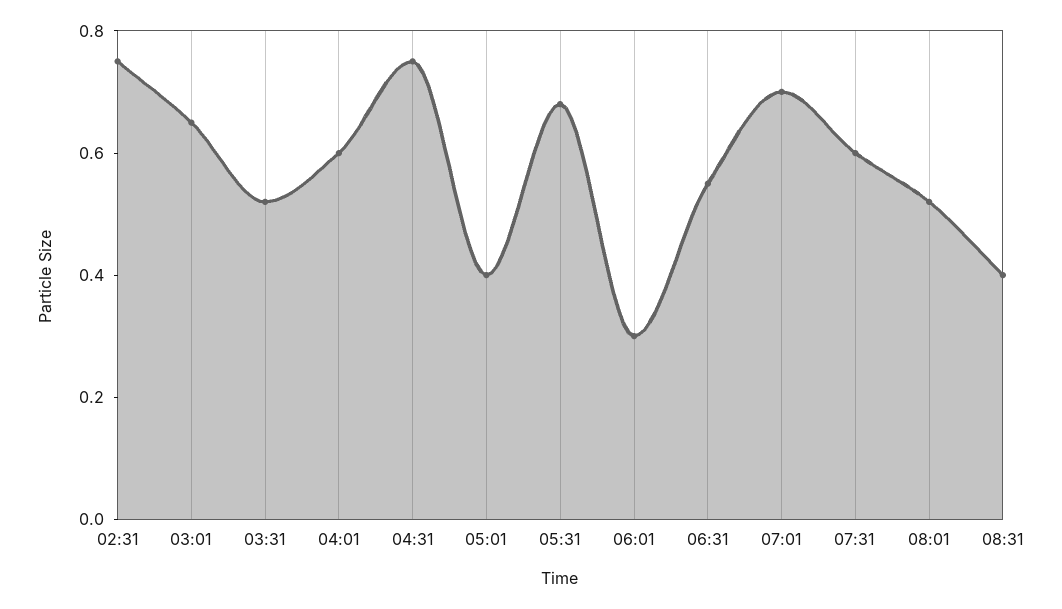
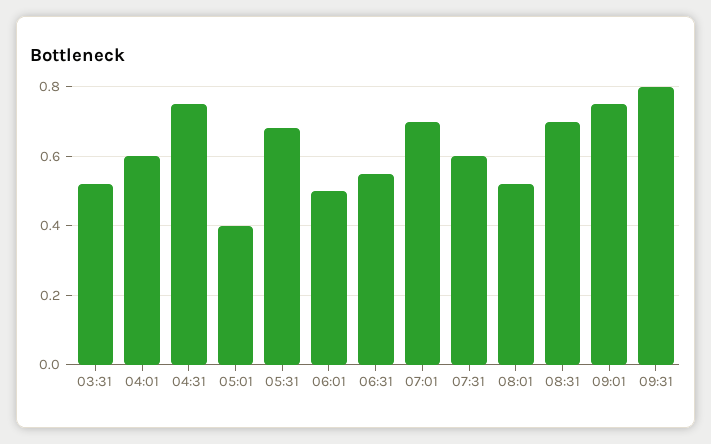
02:31: 0.75 -> none
03:01: 0.65 -> none
06:01: 0.3 -> 0.5
08:31: 0.4 -> 0.7
09:01: none -> 0.75
09:31: none -> 0.8

